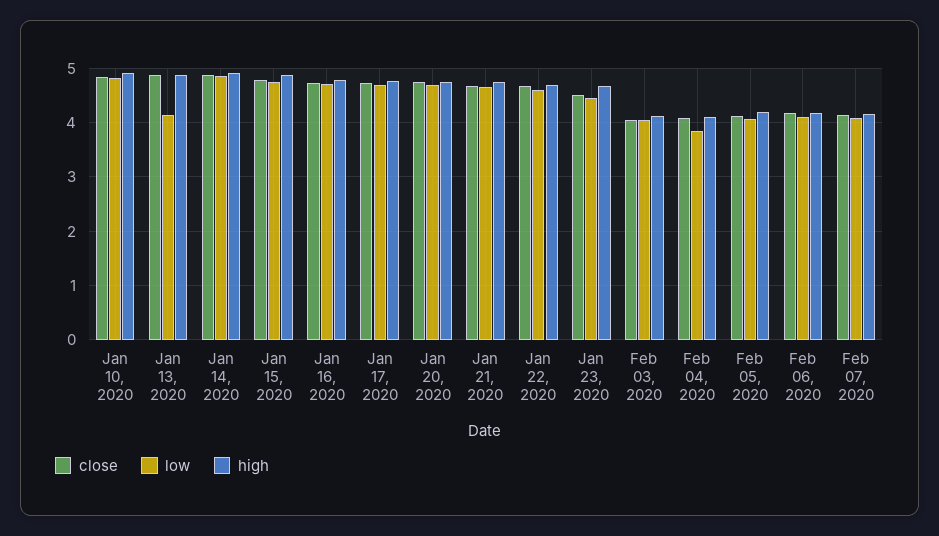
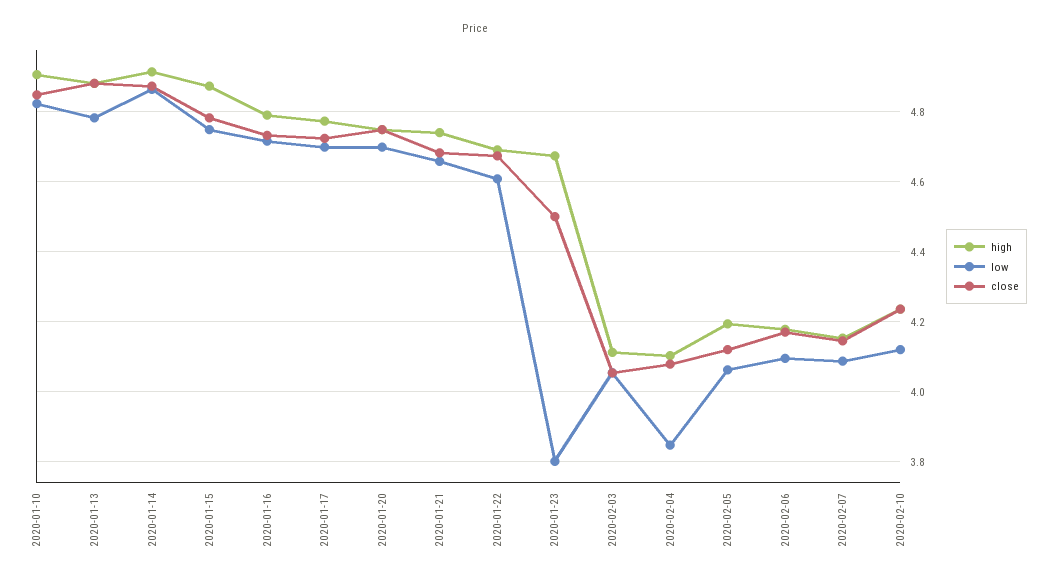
low, Jan 13, 2020: 4.2 -> 4.78
low, Jan 23, 2020: 4.4 -> 3.8
high, 2020-02-10: none -> 4.24
low, 2020-02-10: none -> 4.12
close, 2020-02-10: none -> 4.24

